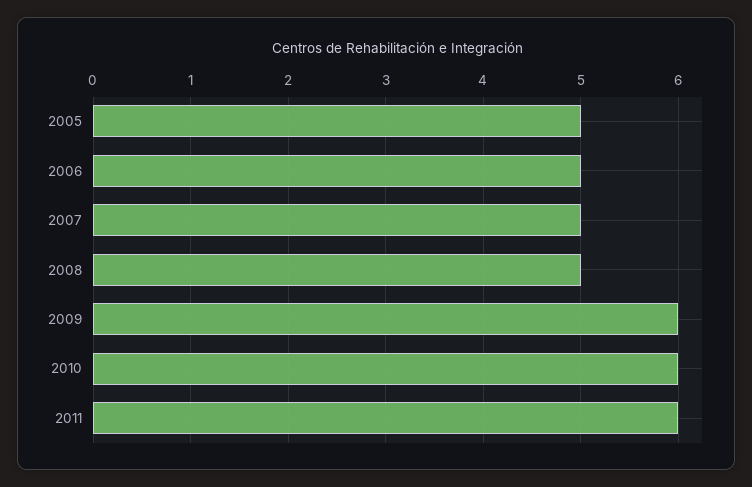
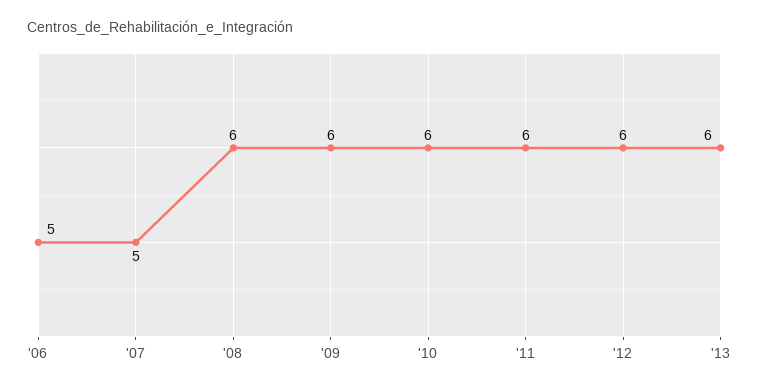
2005: 5 -> none
2008: 5 -> 6
'12: none -> 6
'13: none -> 6

